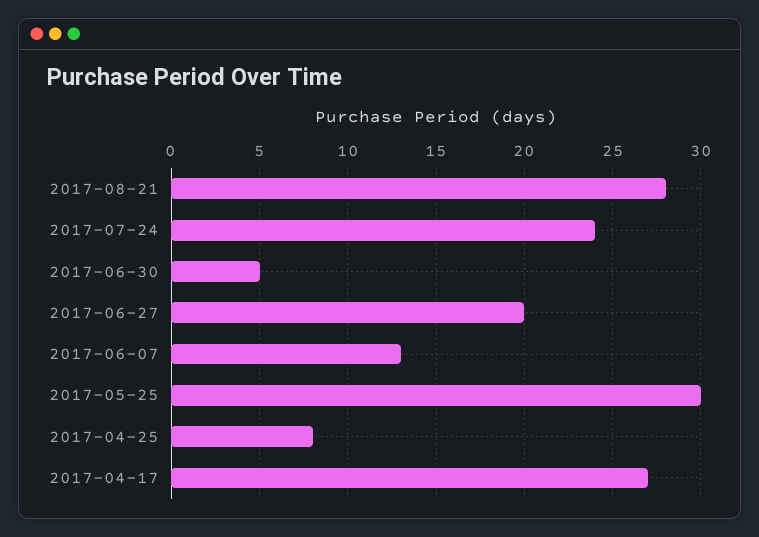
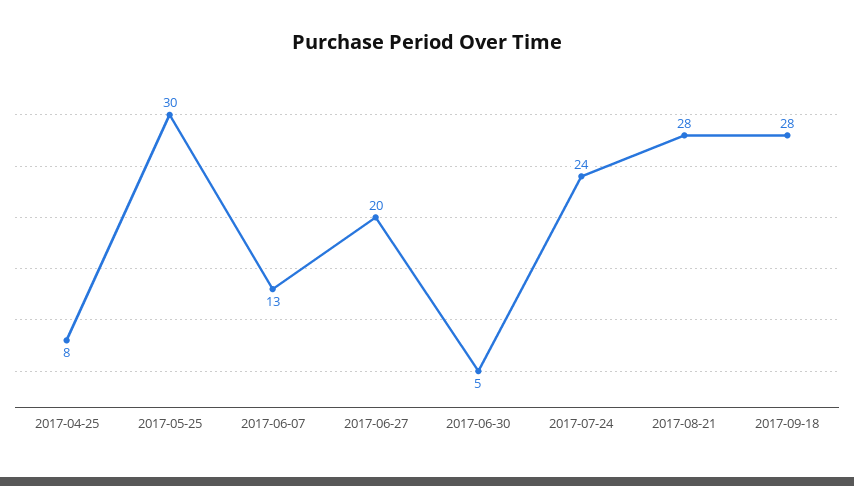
2017-04-17: 27 -> none
2017-09-18: none -> 28

